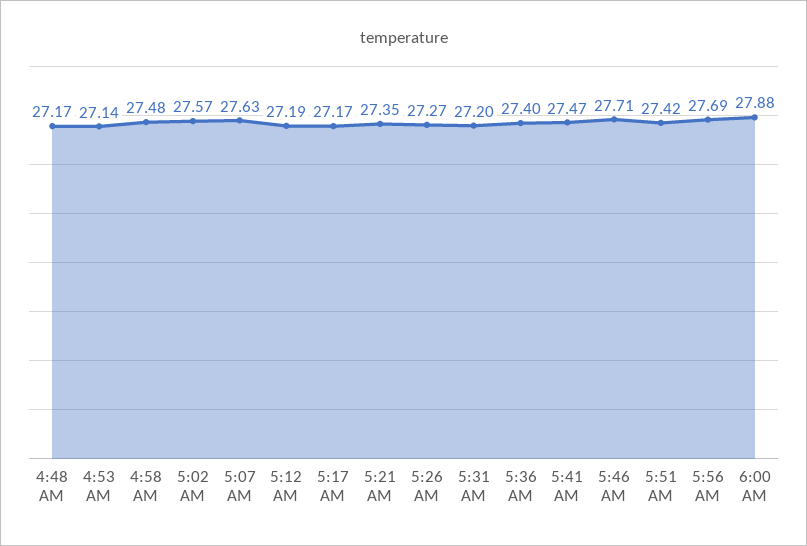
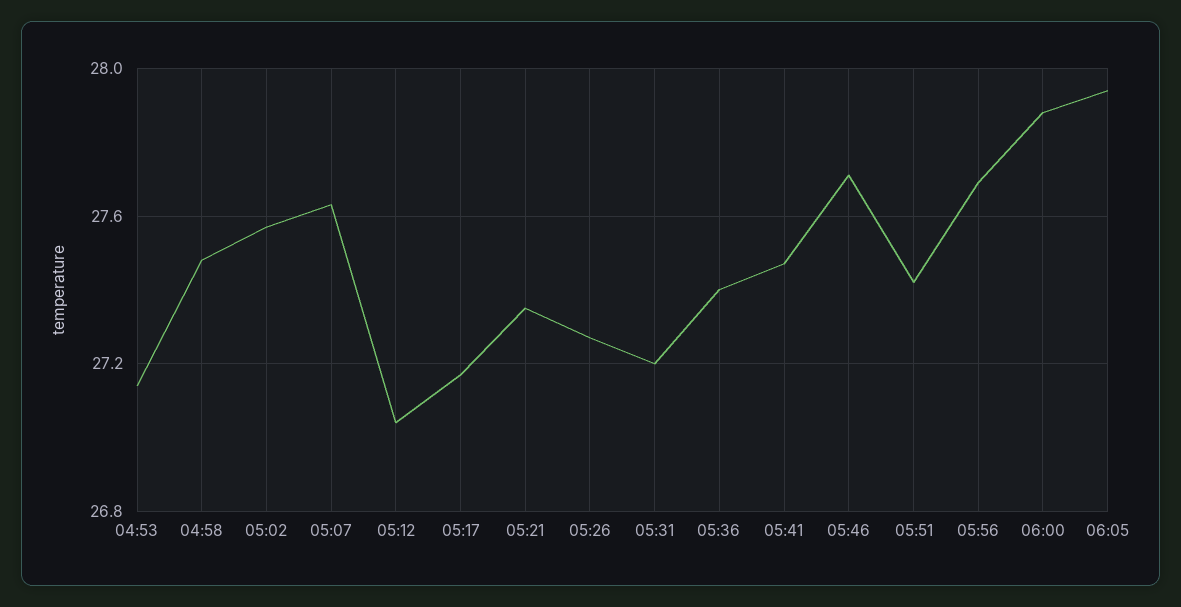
4:48 AM: 27.17 -> none
5:12 AM: 27.19 -> 27.05
06:05: none -> 27.95

